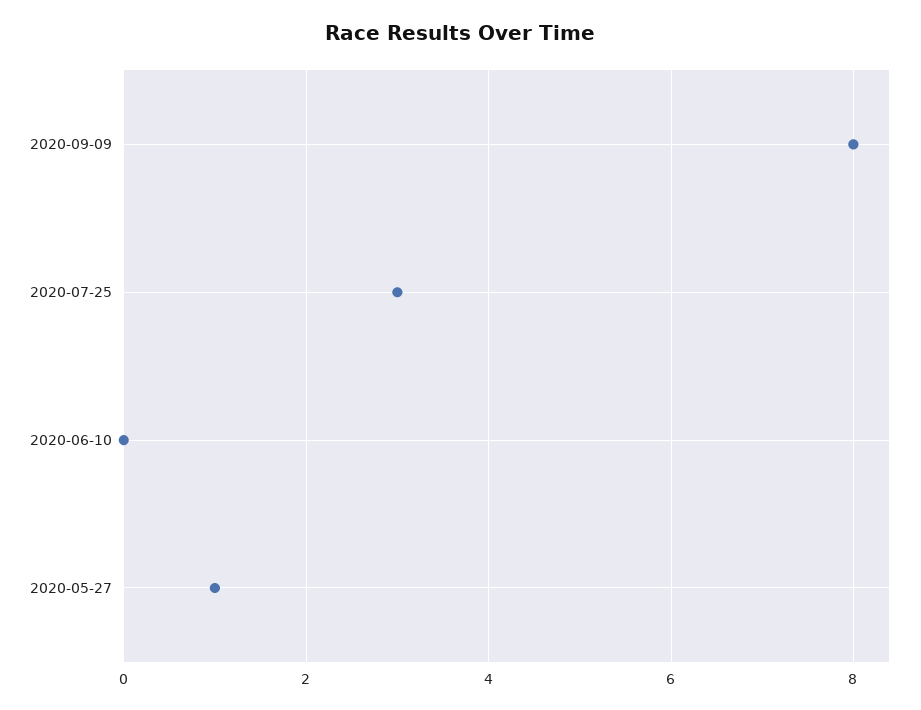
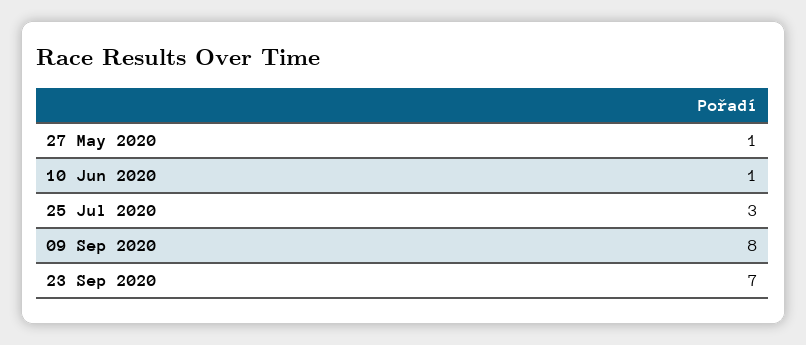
2020-06-10: 0 -> 1
23 Sep 2020: none -> 7

